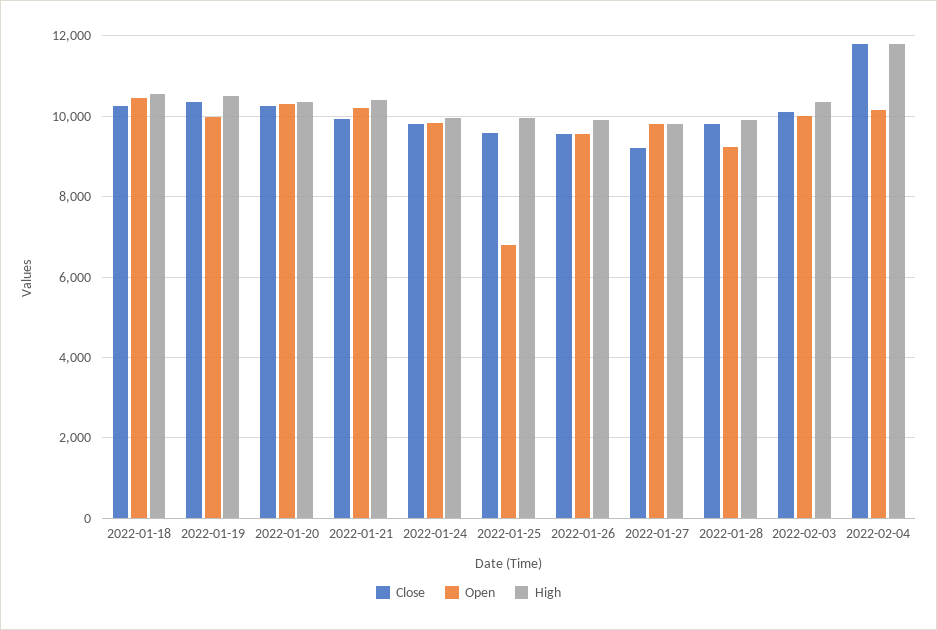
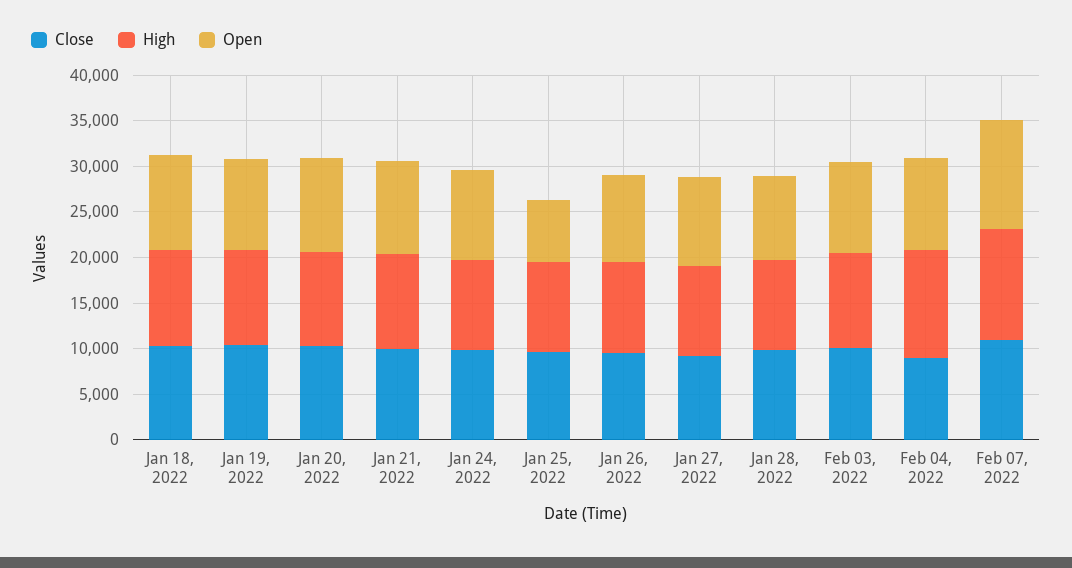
Close, 2022-02-04: 11800 -> 9000
Close, Feb 07, 2022: none -> 11000
High, Feb 07, 2022: none -> 12000
Open, Feb 07, 2022: none -> 12000

